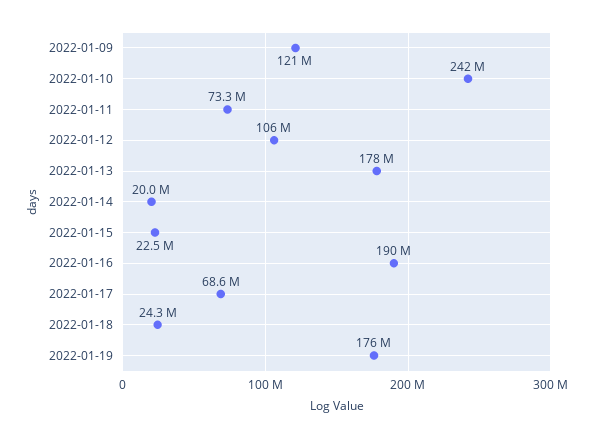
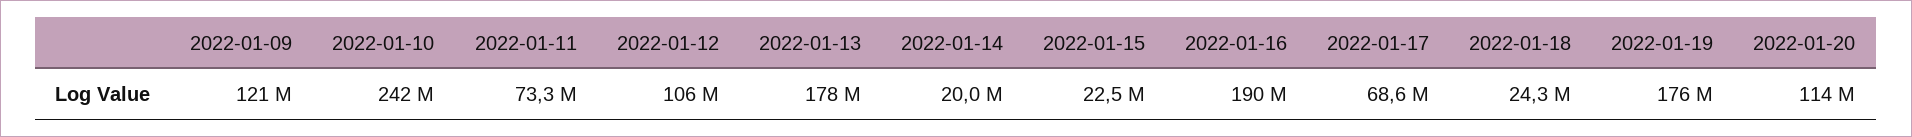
2022-01-20: none -> 114000000

